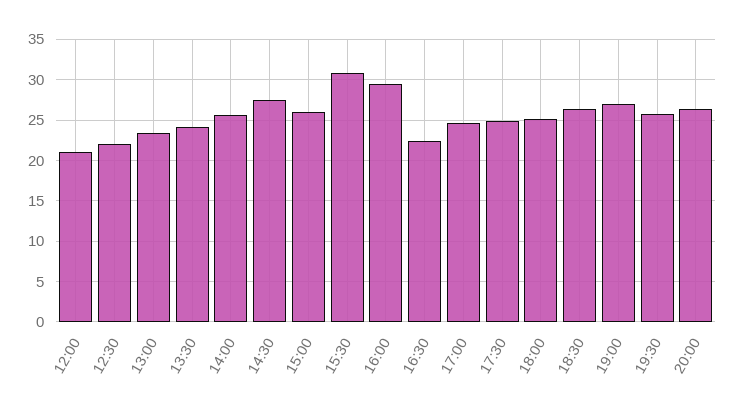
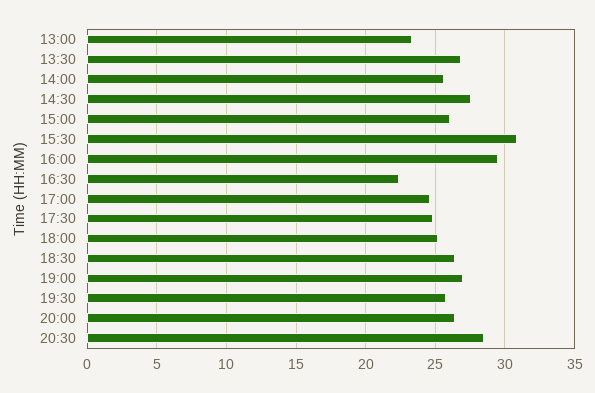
12:00: 21 -> none
12:30: 22 -> none
13:30: 24 -> 27
20:30: none -> 28.5

